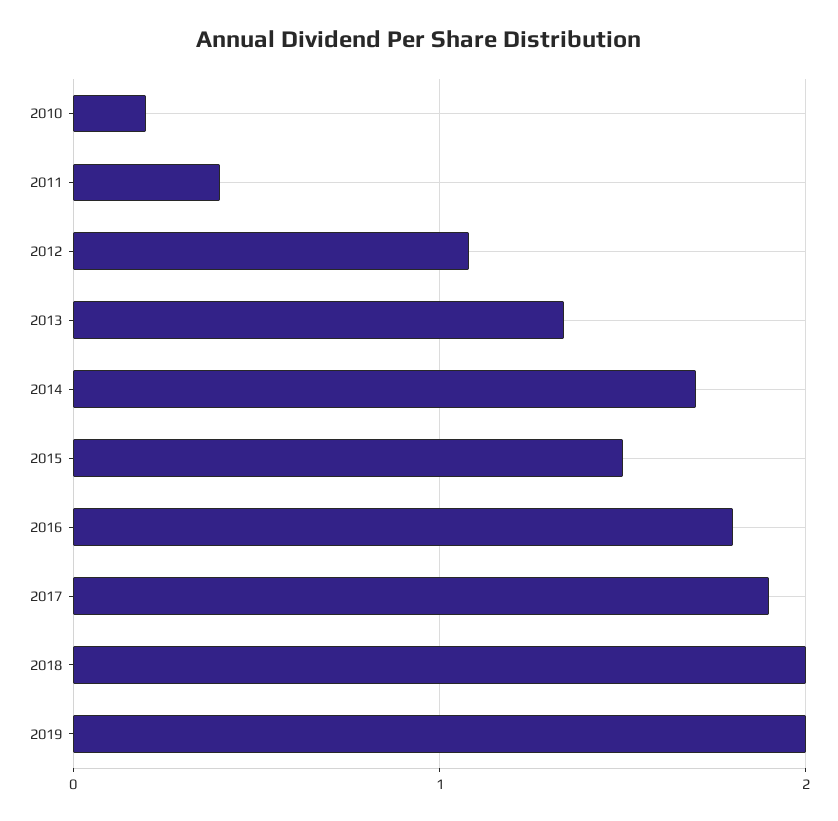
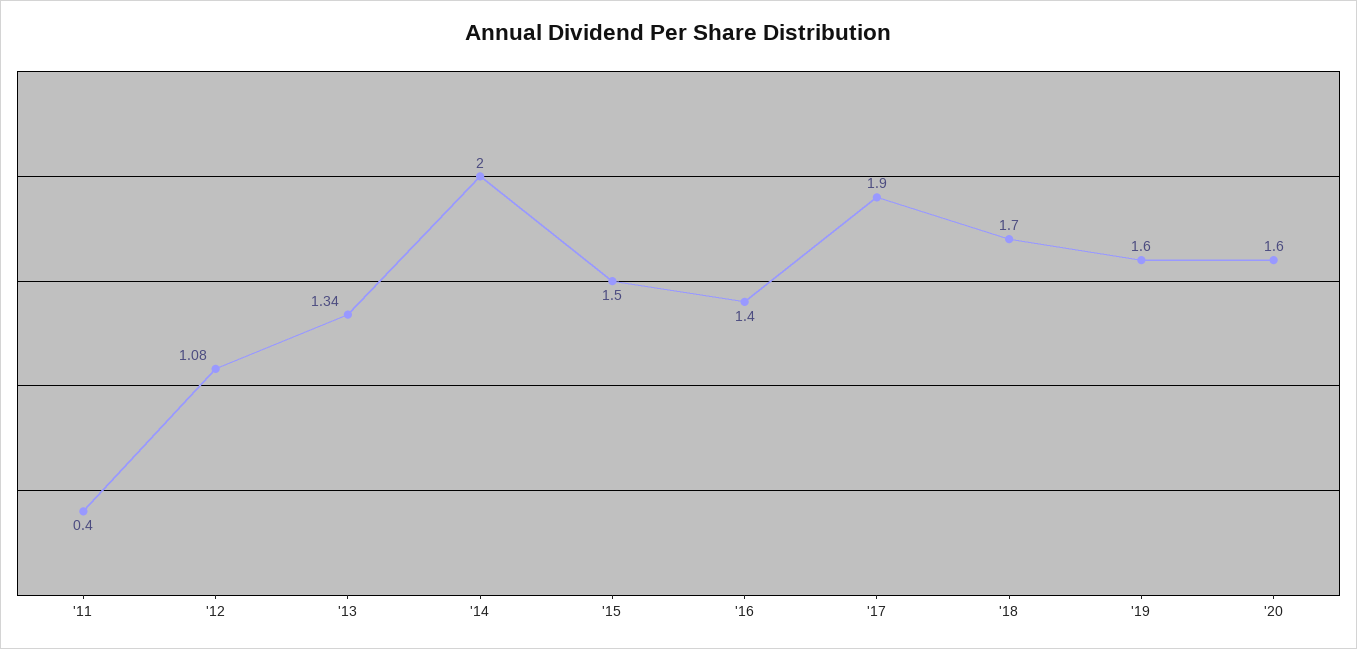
2010: 0.2 -> none
2014: 1.7 -> 2
2016: 1.8 -> 1.4
2018: 2 -> 1.7
2019: 2 -> 1.6
'20: none -> 1.6

